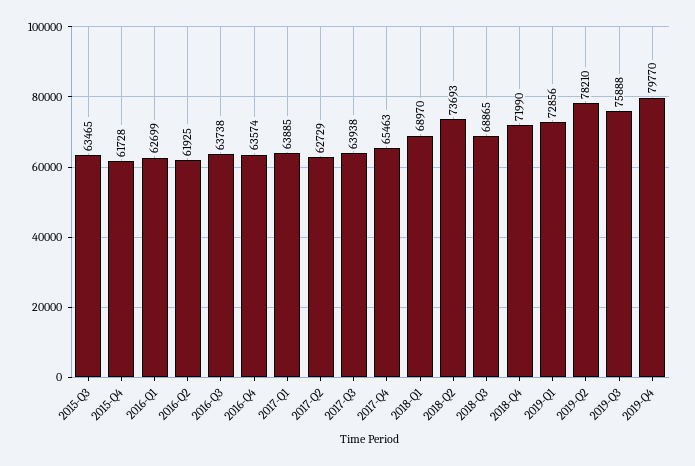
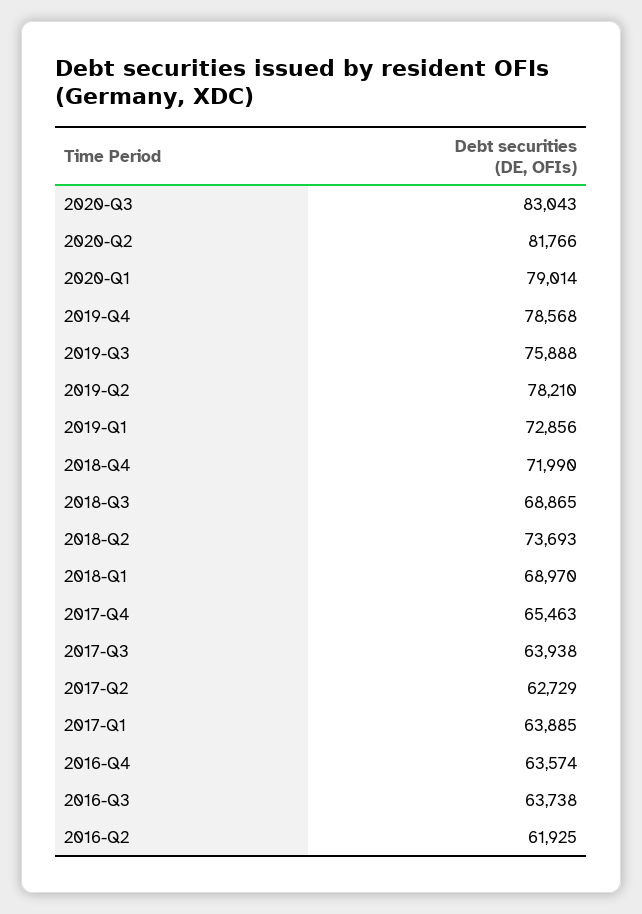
2015-Q3: 63465 -> none
2015-Q4: 61728 -> none
2016-Q1: 62699 -> none
2019-Q4: 79770 -> 78568
2020-Q3: none -> 83043
2020-Q2: none -> 81766
2020-Q1: none -> 79014

